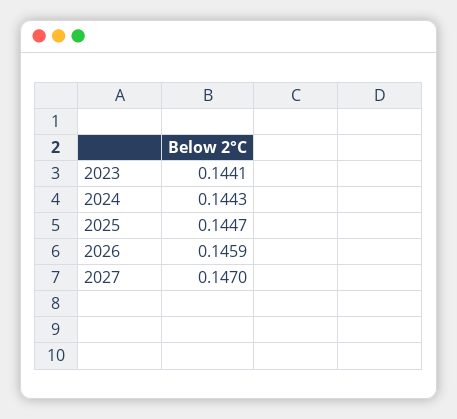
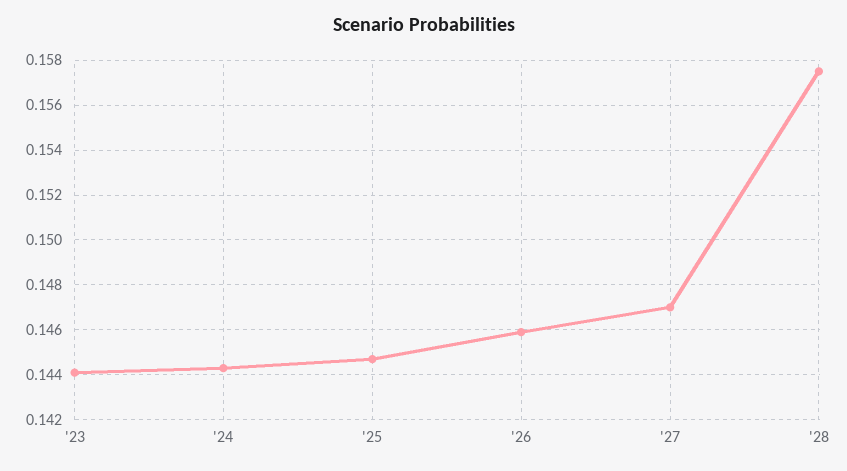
'28: none -> 0.1575

